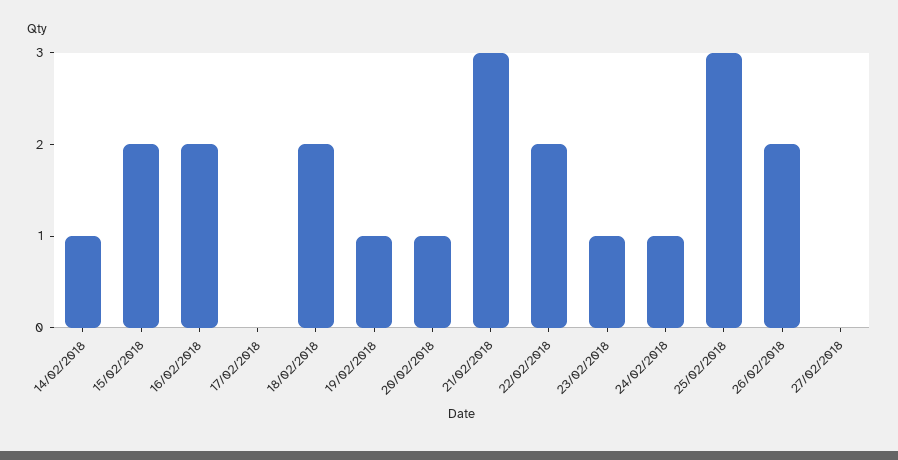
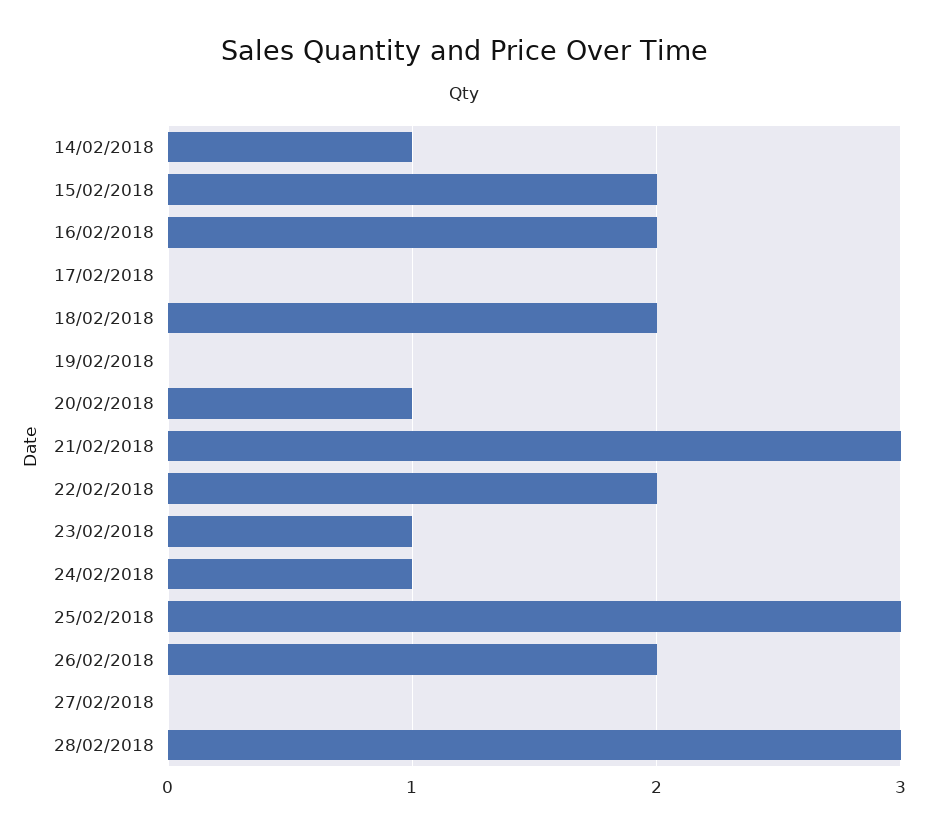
19/02/2018: 1 -> 0
28/02/2018: none -> 3

